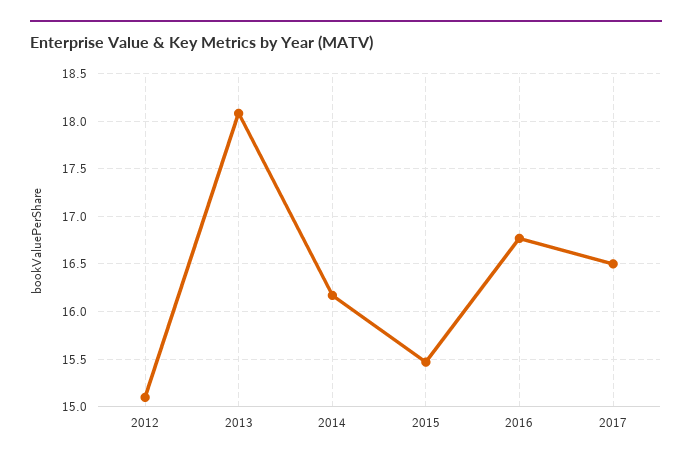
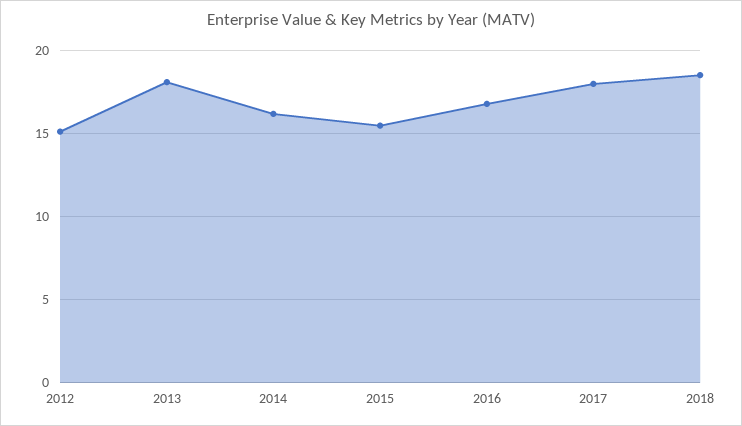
2017: 16.5 -> 18
2018: none -> 18.5

